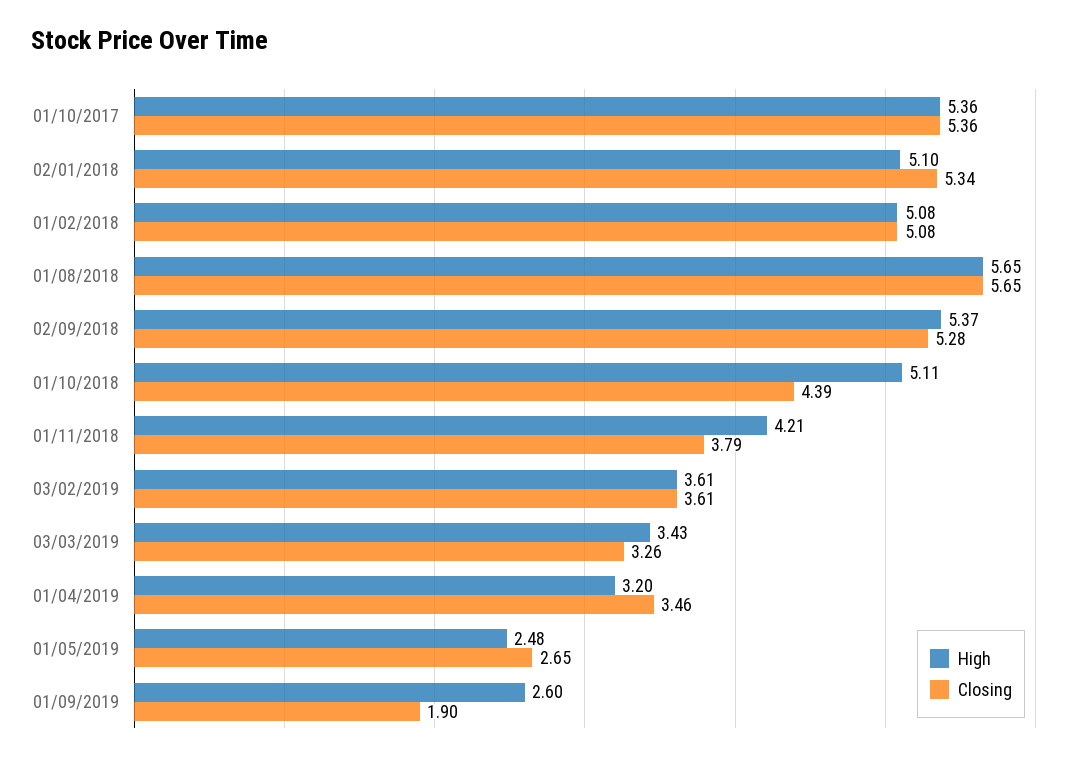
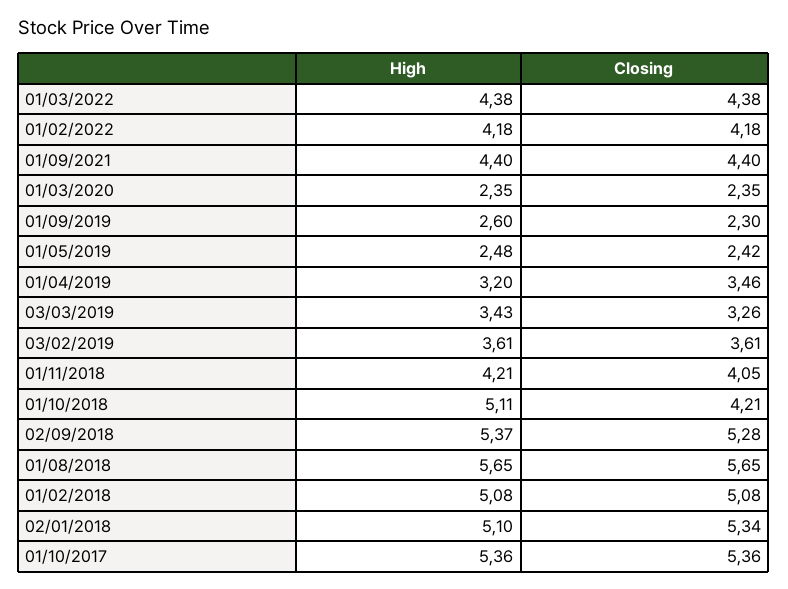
Closing, 01/10/2018: 4.39 -> 4.21
Closing, 01/11/2018: 3.79 -> 4.05
Closing, 01/05/2019: 2.65 -> 2.42
Closing, 01/09/2019: 1.9 -> 2.3
High, 01/03/2022: none -> 4.38
Closing, 01/03/2022: none -> 4.38
High, 01/02/2022: none -> 4.18
Closing, 01/02/2022: none -> 4.18
High, 01/09/2021: none -> 4.4
Closing, 01/09/2021: none -> 4.4
High, 01/03/2020: none -> 2.35
Closing, 01/03/2020: none -> 2.35

